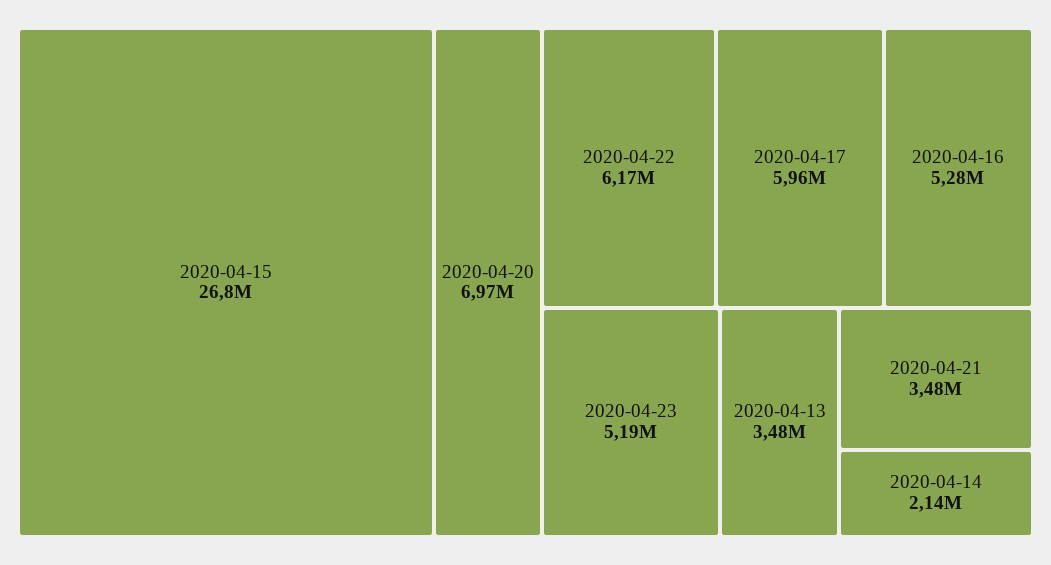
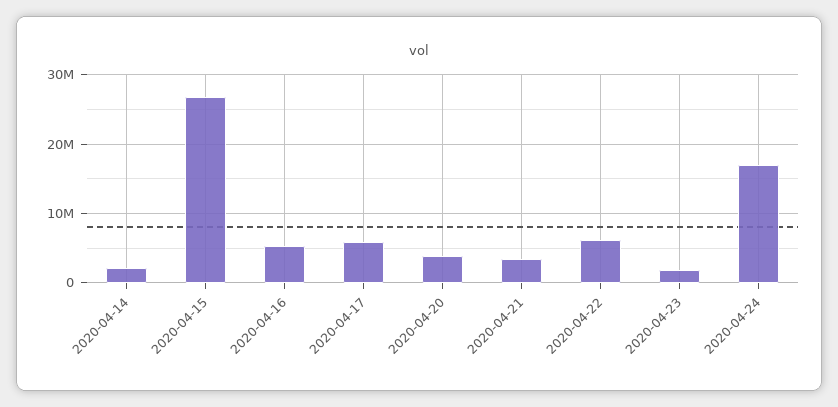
2020-04-20: 6970000 -> 4000000
2020-04-23: 5190000 -> 2000000
2020-04-13: 3480000 -> none
2020-04-24: none -> 17000000

